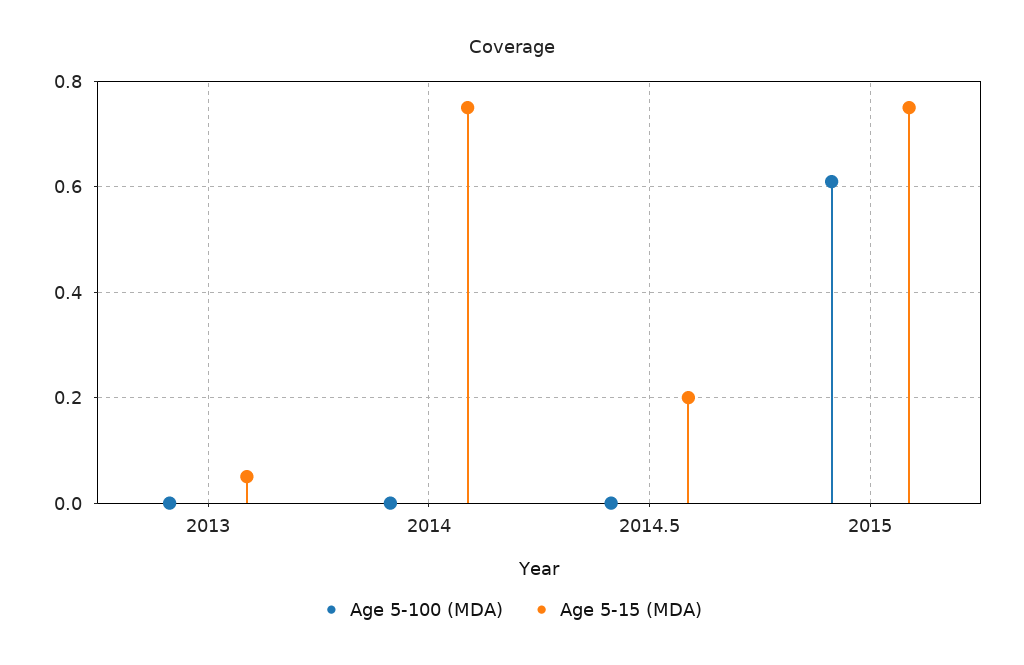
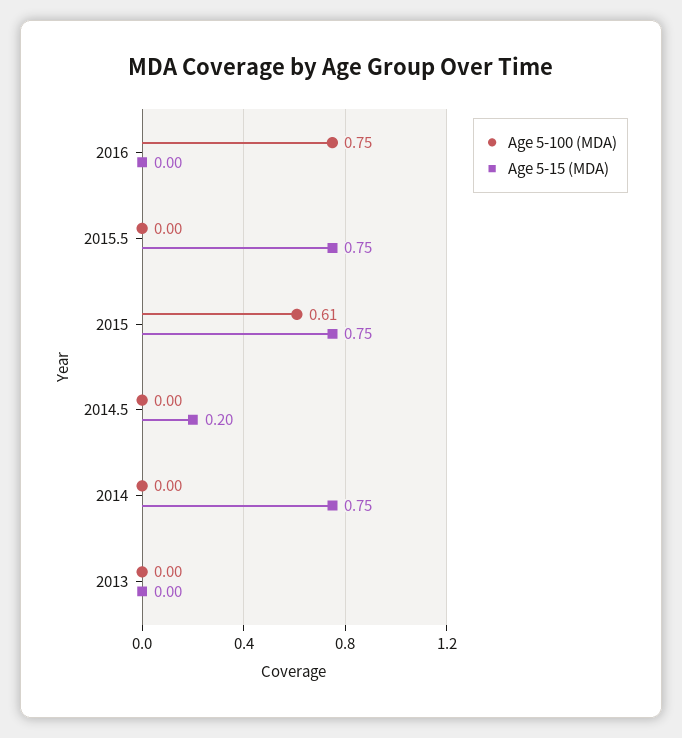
Age 5-15 (MDA), 2013: 0.05 -> 0
Age 5-100 (MDA), 2016: none -> 0.75
Age 5-15 (MDA), 2016: none -> 0
Age 5-100 (MDA), 2015.5: none -> 0
Age 5-15 (MDA), 2015.5: none -> 0.75

